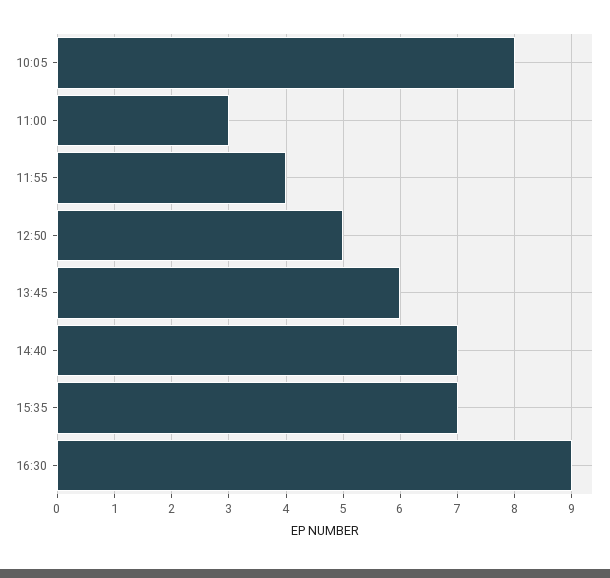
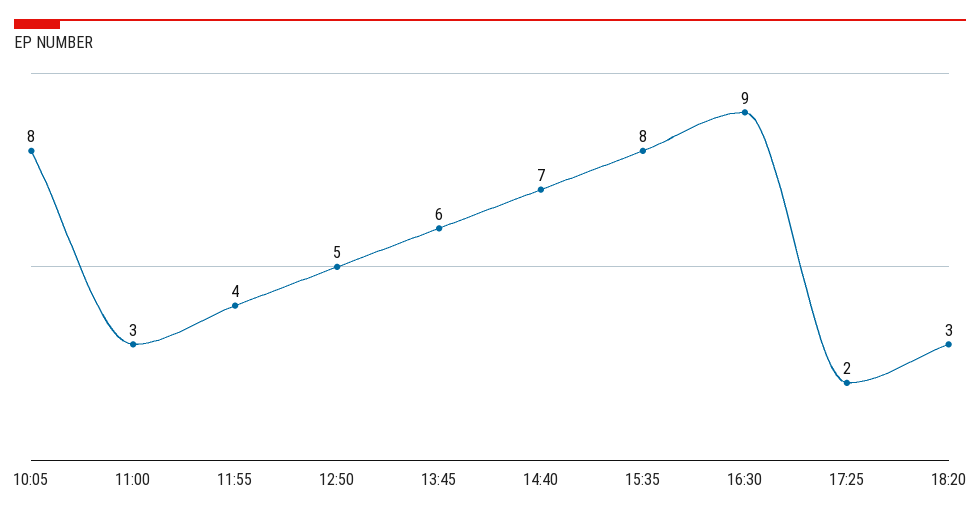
15:35: 7 -> 8
17:25: none -> 2
18:20: none -> 3

